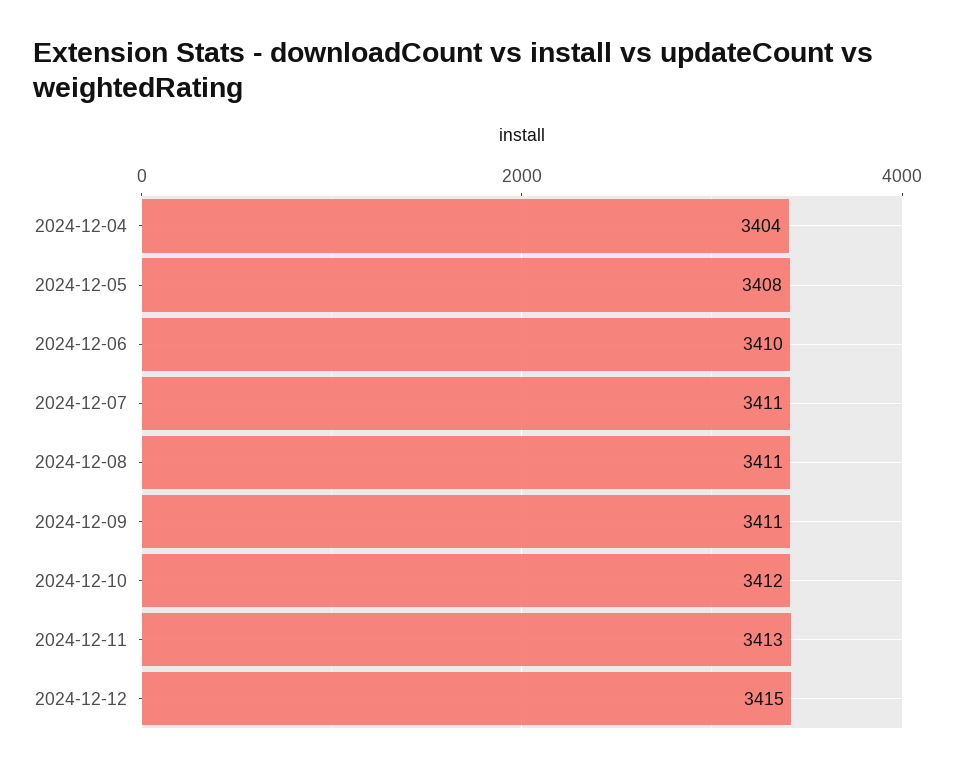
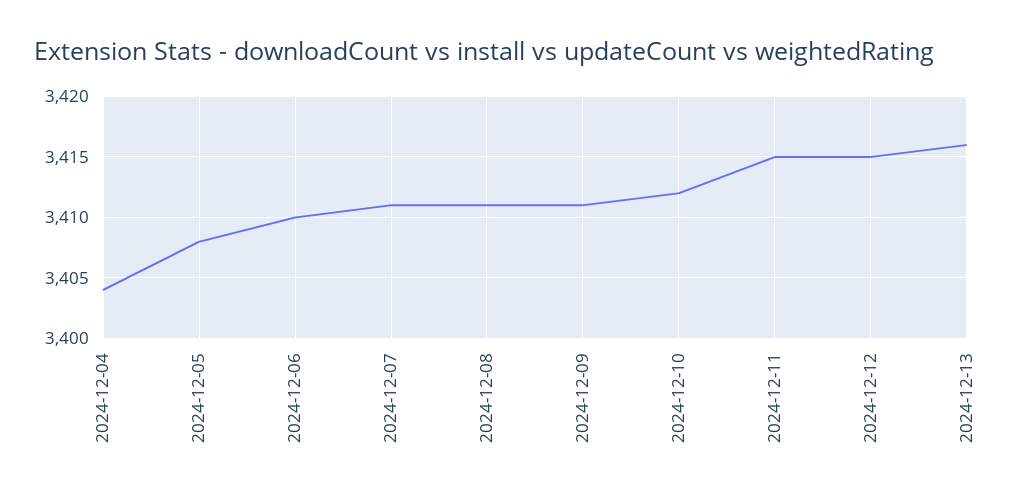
2024-12-11: 3413 -> 3415
2024-12-13: none -> 3416

